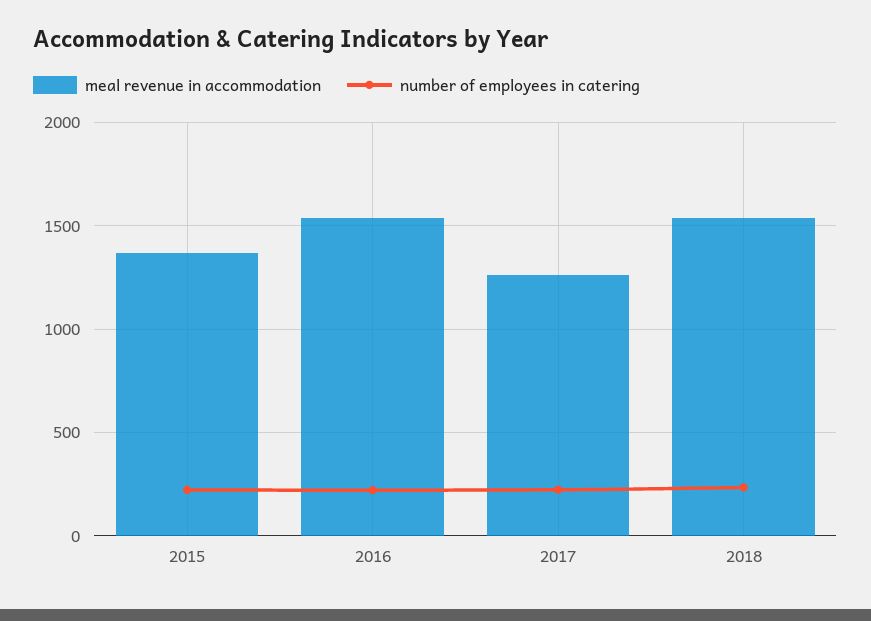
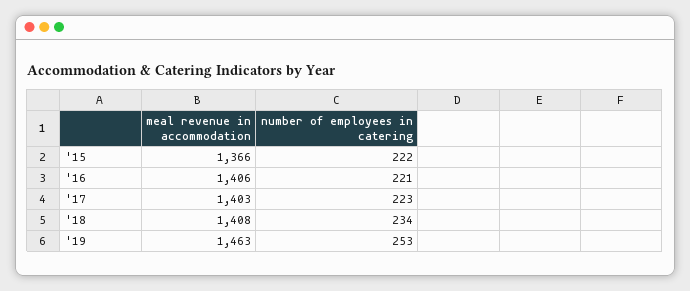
meal revenue in accommodation, 2016: 1550 -> 1406
meal revenue in accommodation, 2017: 1250 -> 1403
meal revenue in accommodation, 2018: 1550 -> 1408
meal revenue in accommodation, '19: none -> 1463
number of employees in catering, '19: none -> 253

